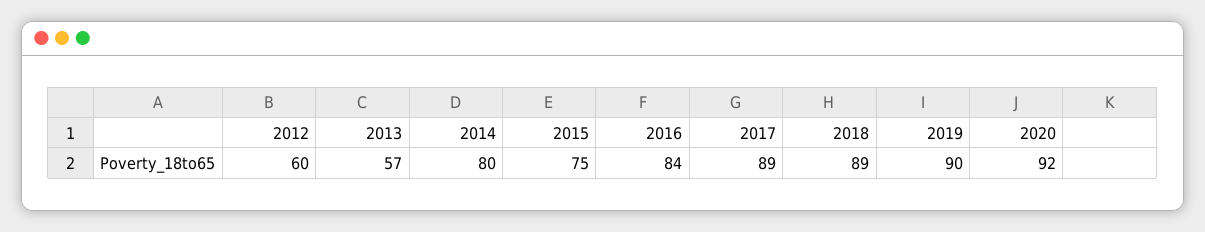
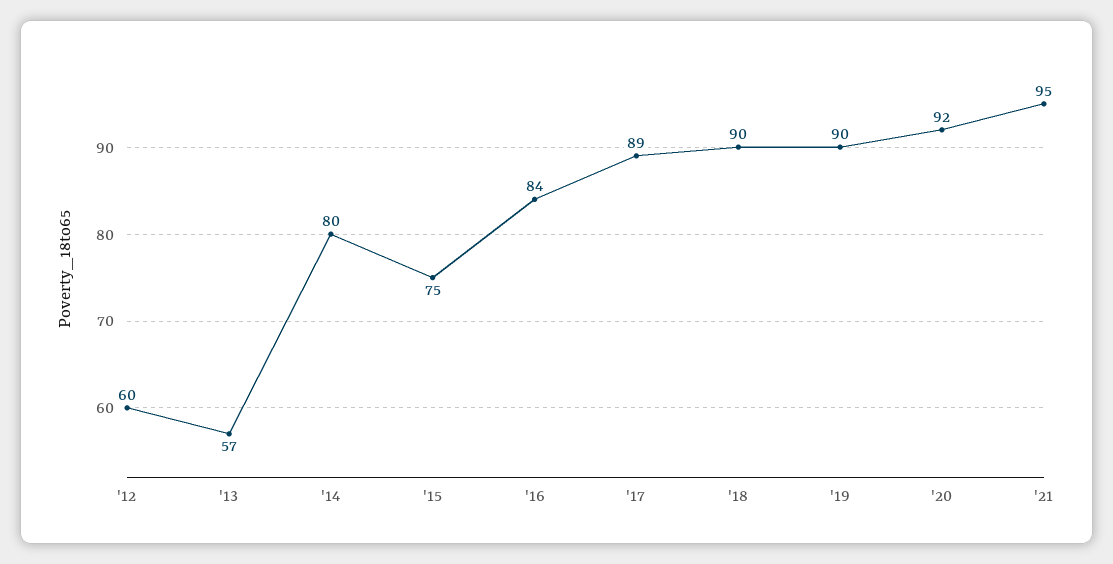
2018: 89 -> 90
'21: none -> 95

